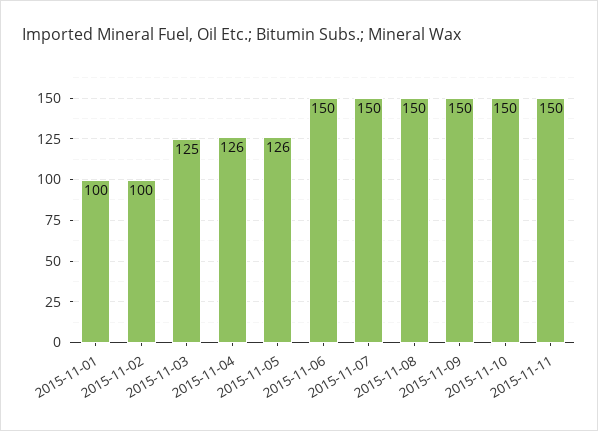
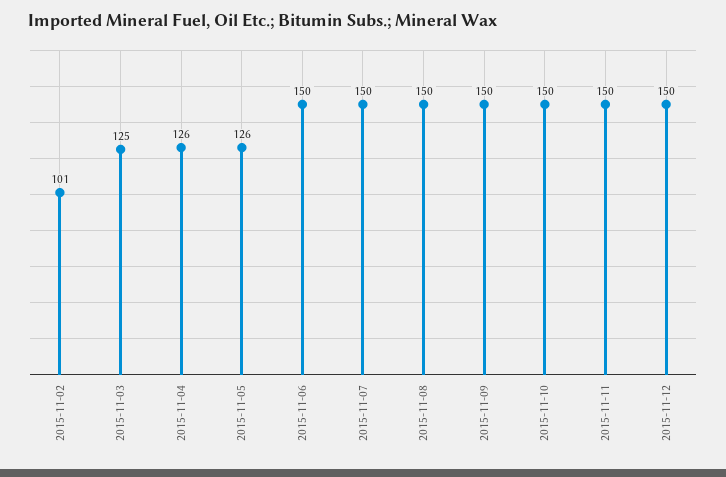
2015-11-01: 100 -> none
2015-11-02: 100 -> 101
2015-11-12: none -> 150

